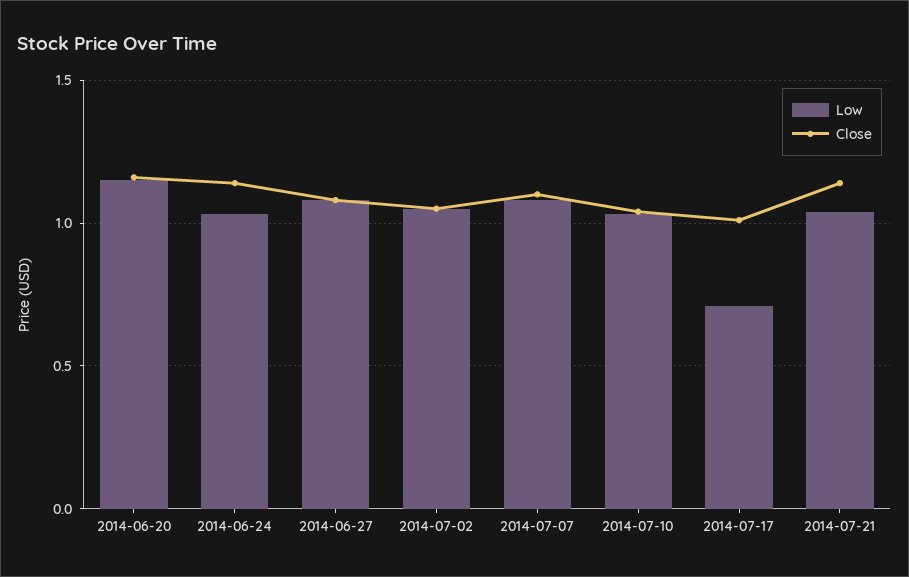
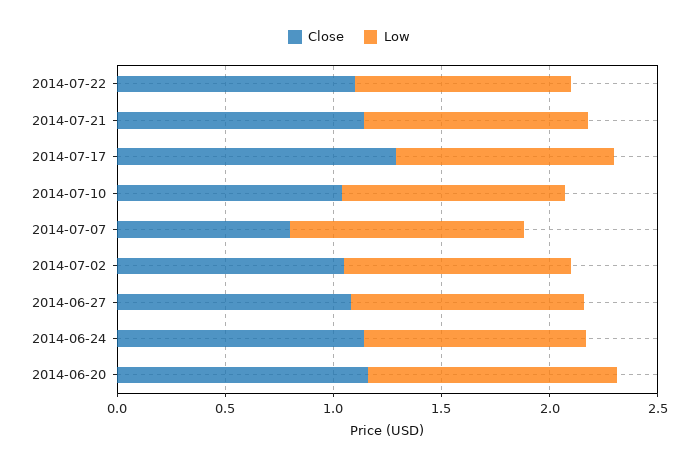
Close, 2014-07-07: 1.1 -> 0.8
Low, 2014-07-17: 0.7 -> 1
Close, 2014-07-17: 1 -> 1.3
Close, 2014-07-22: none -> 1.1
Low, 2014-07-22: none -> 1

